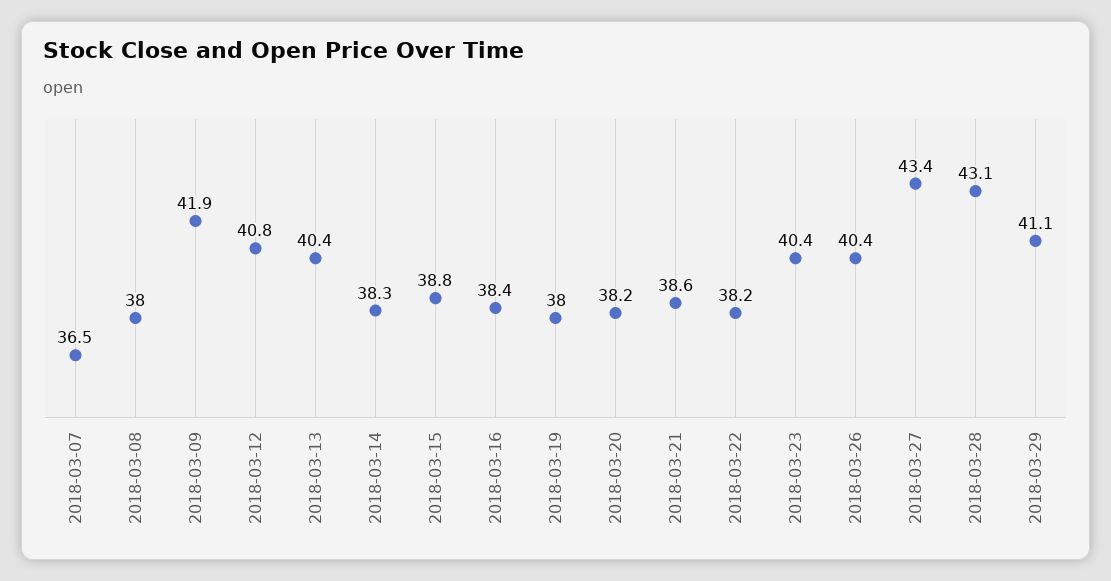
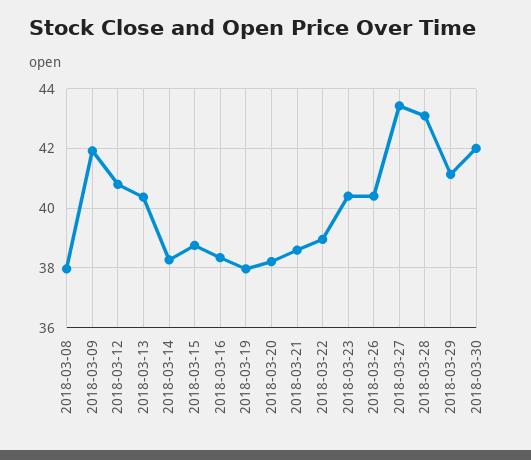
2018-03-07: 36.5 -> none
2018-03-22: 38.2 -> 39
2018-03-30: none -> 42

